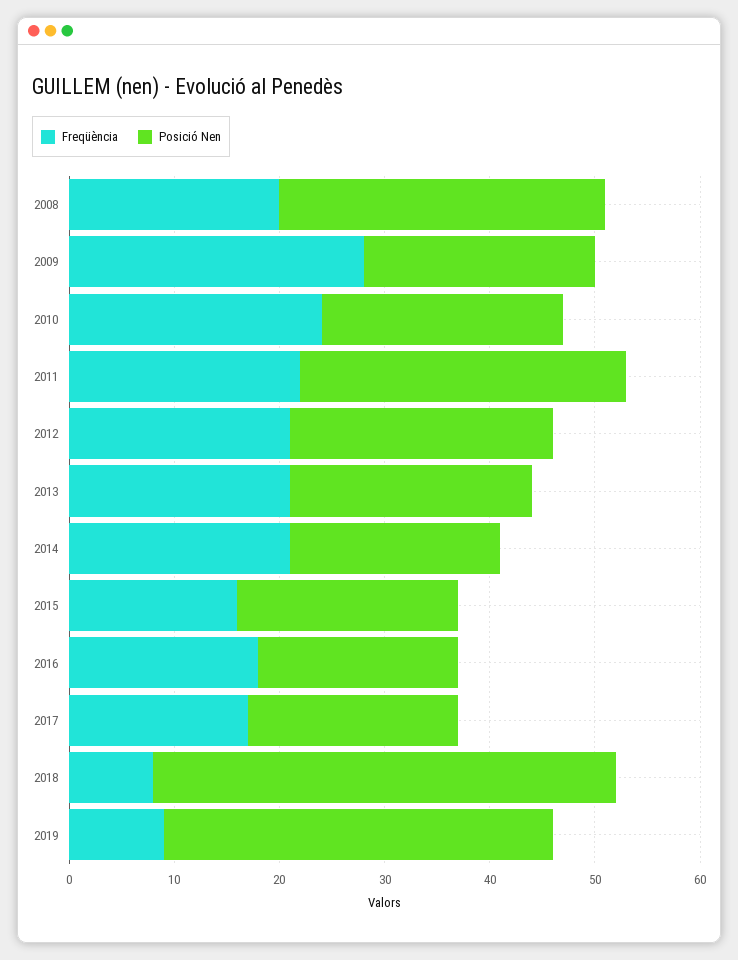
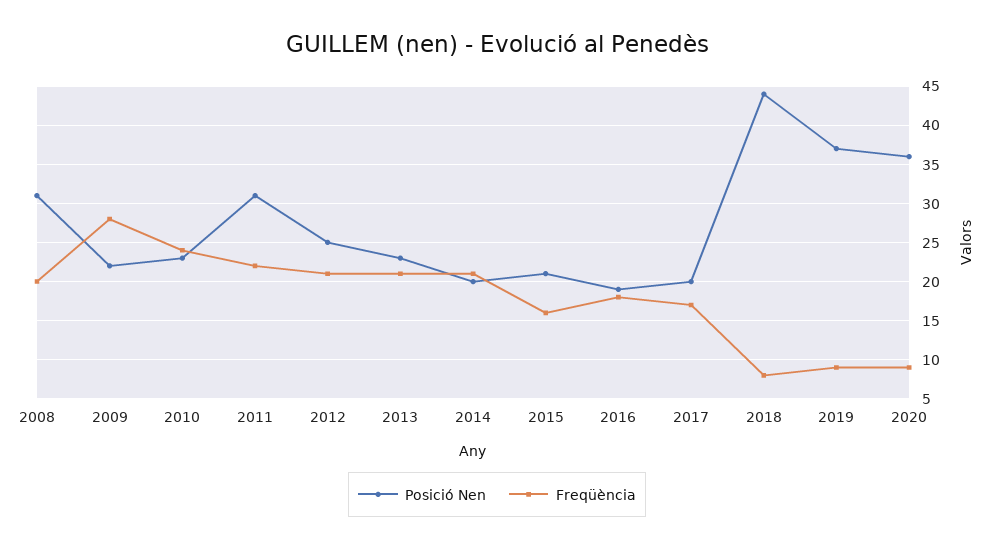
Posició Nen, 2020: none -> 36
Freqüència, 2020: none -> 9

